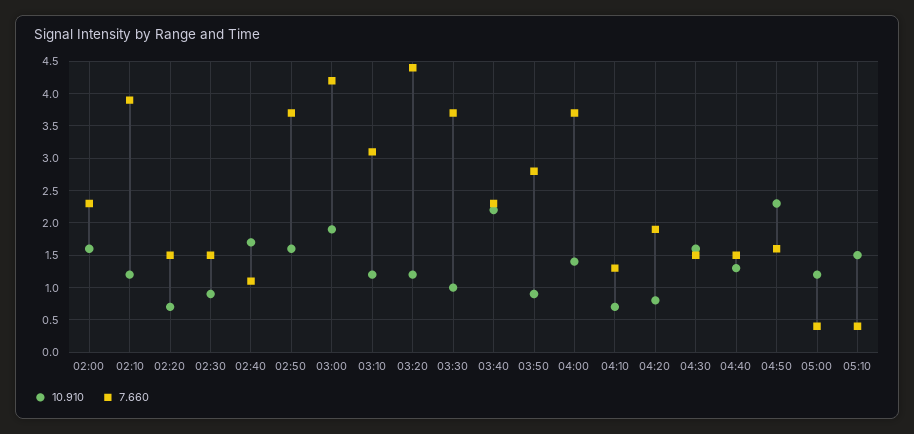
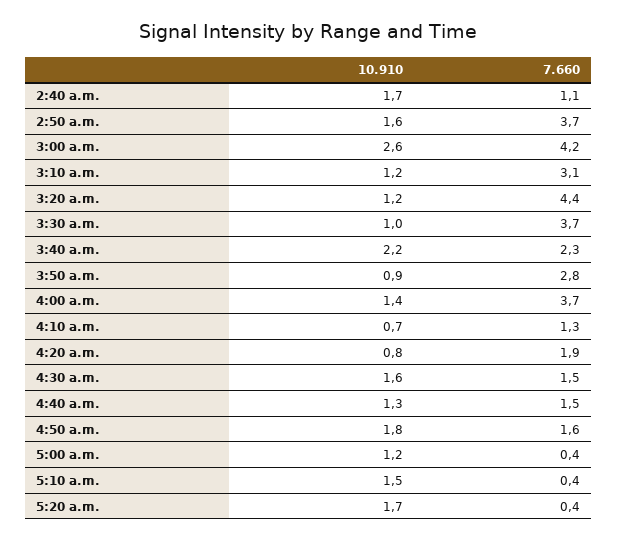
10.910, 02:00: 1.6 -> none
7.660, 02:00: 2.3 -> none
10.910, 02:10: 1.2 -> none
7.660, 02:10: 3.9 -> none
10.910, 02:20: 0.7 -> none
7.660, 02:20: 1.5 -> none
10.910, 02:30: 0.9 -> none
7.660, 02:30: 1.5 -> none
10.910, 03:00: 1.9 -> 2.6
10.910, 04:50: 2.3 -> 1.8
10.910, 5:20 a.m.: none -> 1.7
7.660, 5:20 a.m.: none -> 0.4

